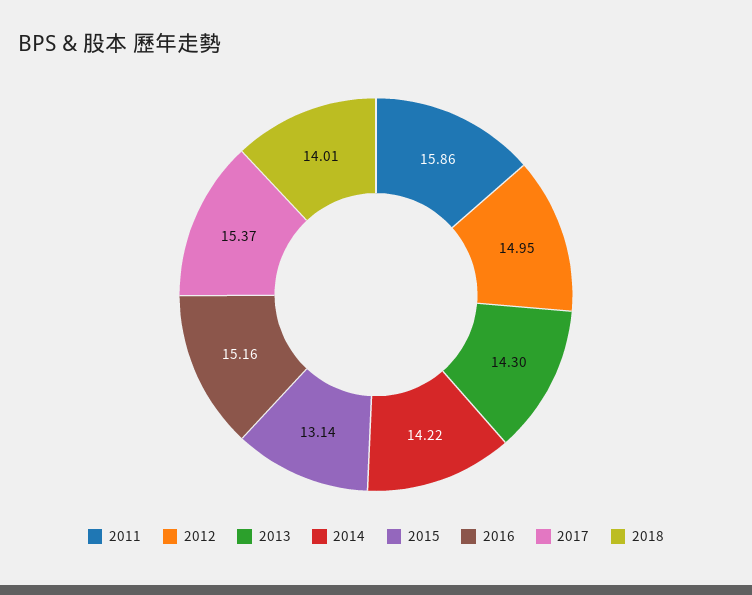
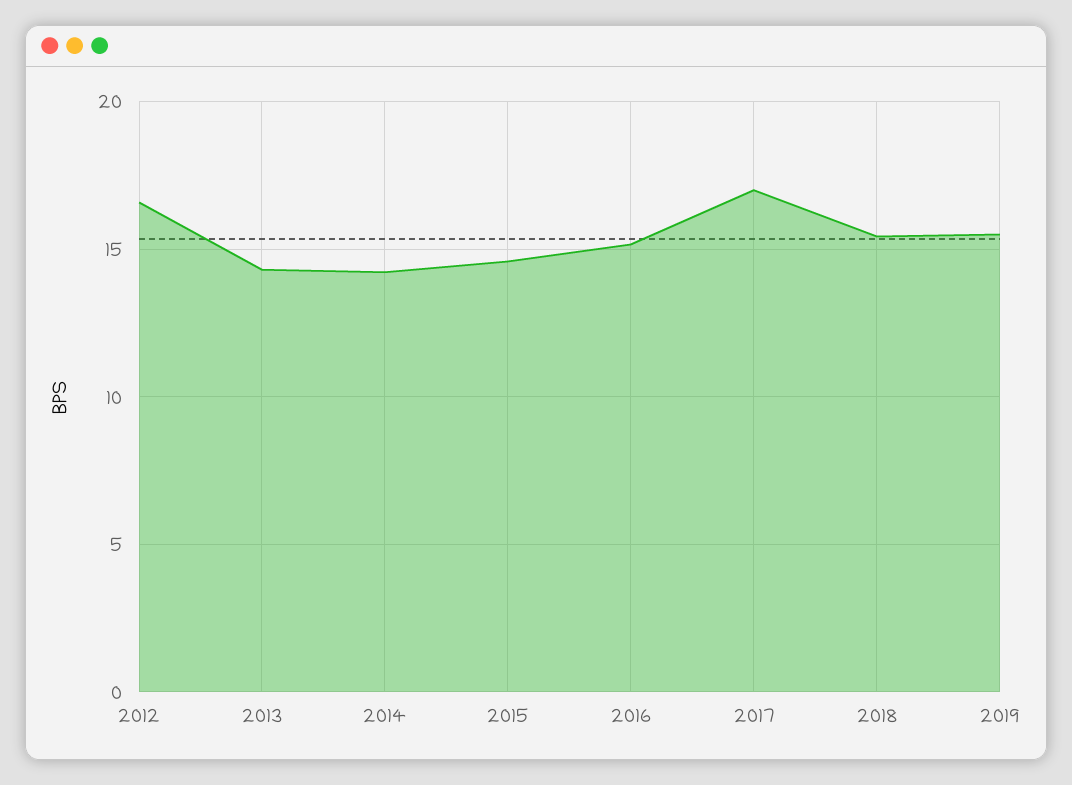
2011: 15.86 -> none
2012: 14.95 -> 16.5
2015: 13.14 -> 14.5
2017: 15.37 -> 17
2018: 14.01 -> 15.5
2019: none -> 15.5

